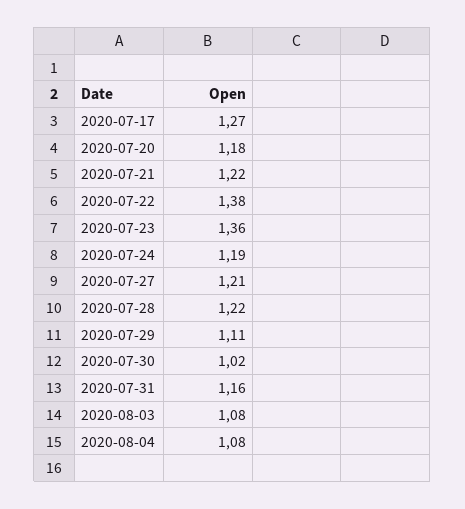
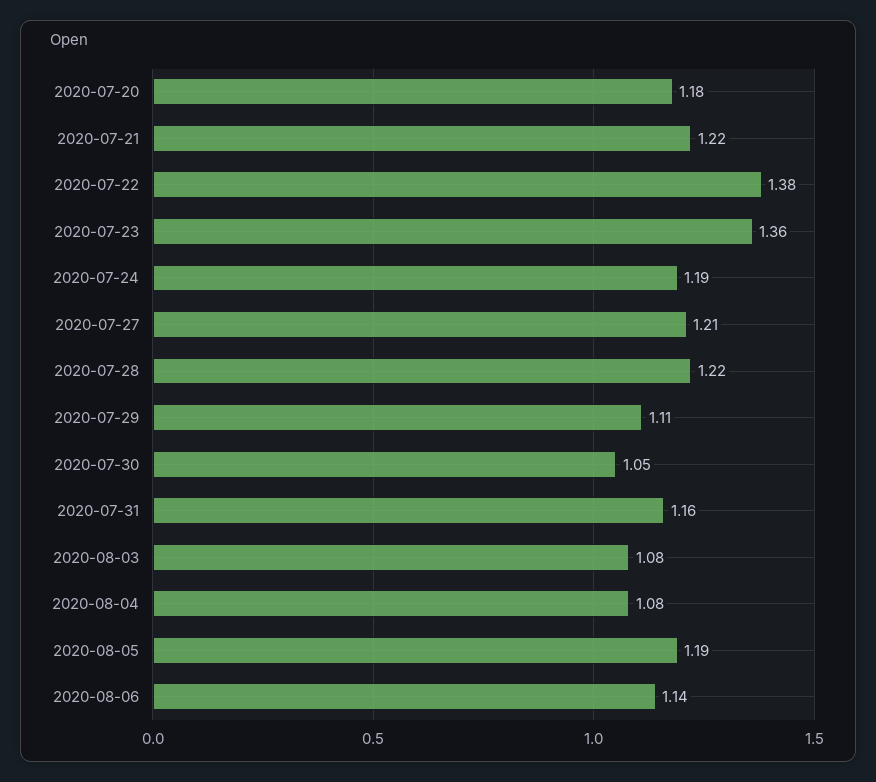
2020-07-17: 1.27 -> none
2020-07-30: 1.02 -> 1.05
2020-08-05: none -> 1.19
2020-08-06: none -> 1.14

